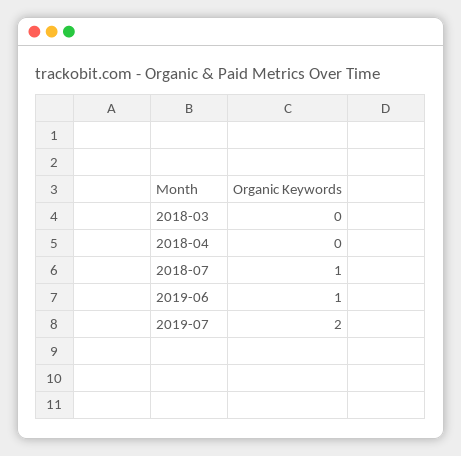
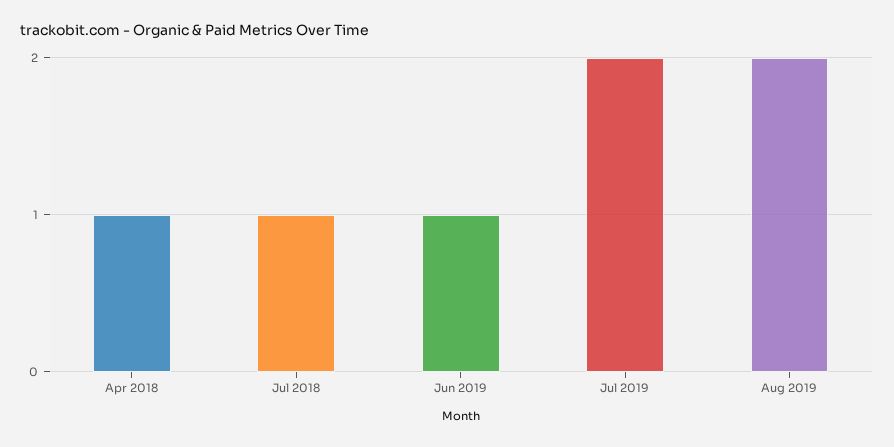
2018-03: 0 -> none
2018-04: 0 -> 1
Aug 2019: none -> 2

